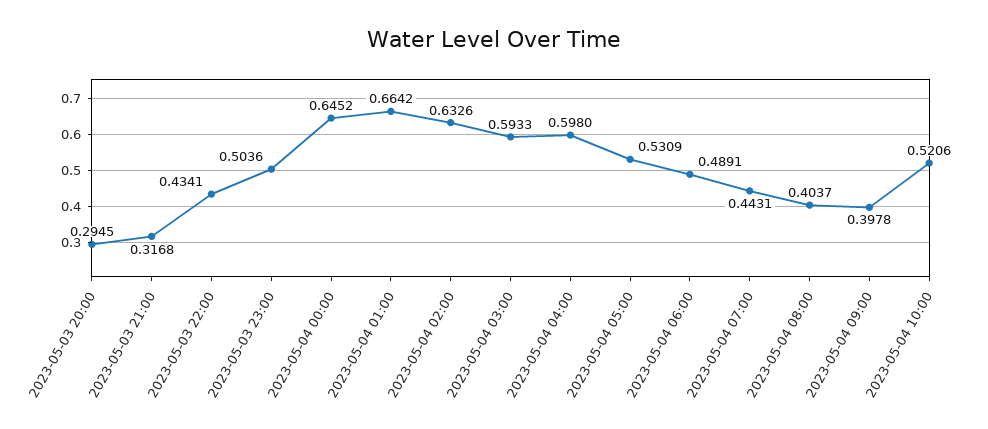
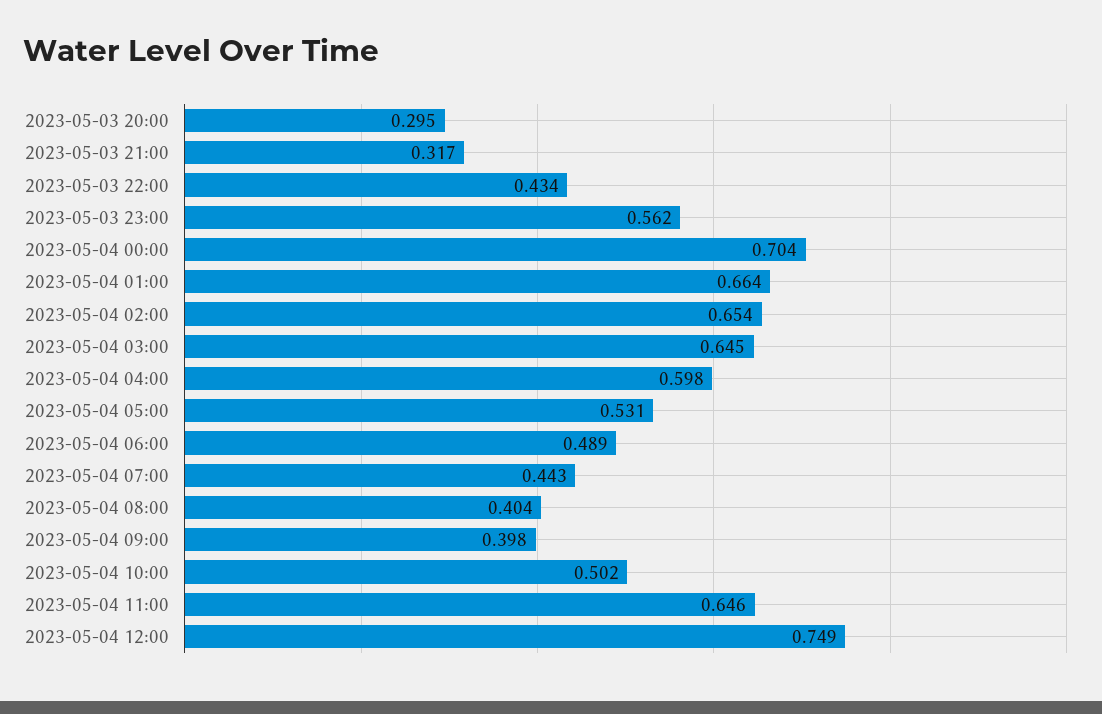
2023-05-03 23:00: 0.5036 -> 0.562
2023-05-04 00:00: 0.6452 -> 0.704
2023-05-04 02:00: 0.6326 -> 0.654
2023-05-04 03:00: 0.5933 -> 0.645
2023-05-04 10:00: 0.5206 -> 0.502
2023-05-04 11:00: none -> 0.646
2023-05-04 12:00: none -> 0.749

